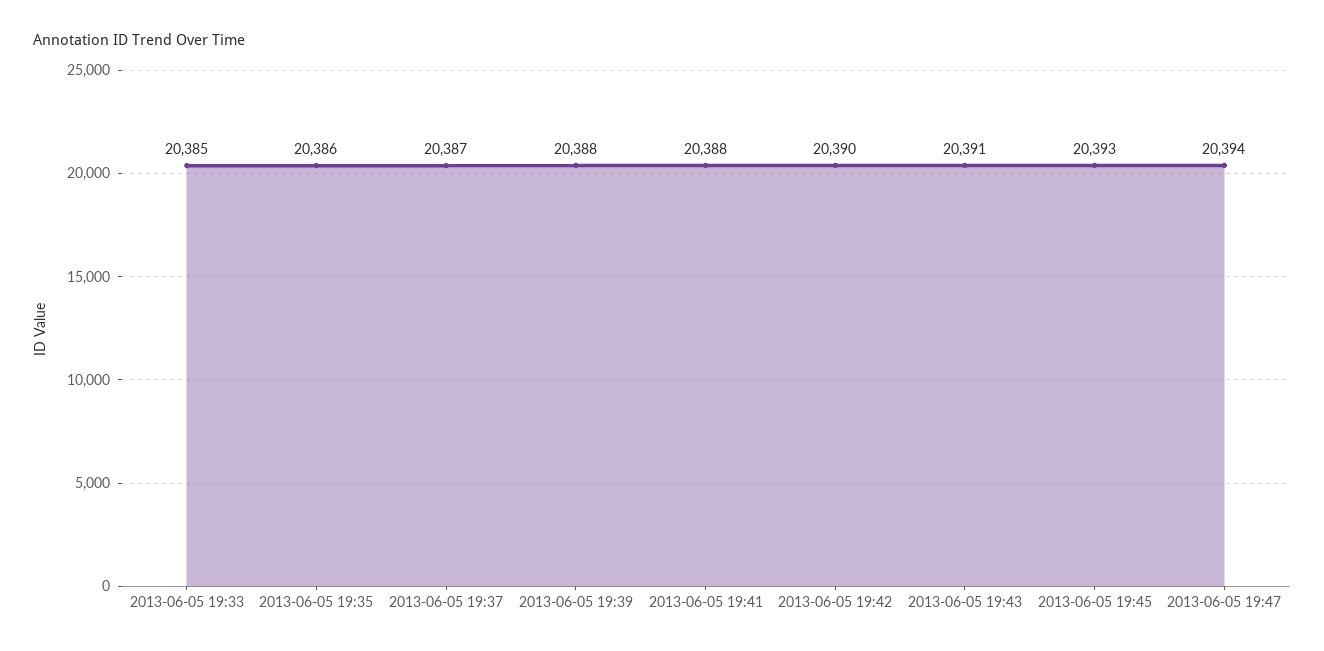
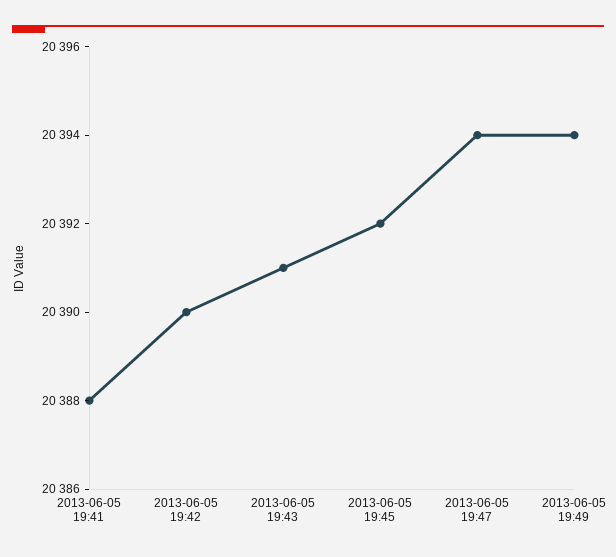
2013-06-05 19:33: 20385 -> none
2013-06-05 19:35: 20386 -> none
2013-06-05 19:37: 20387 -> none
2013-06-05 19:39: 20388 -> none
2013-06-05 19:45: 20393 -> 20392
2013-06-05 19:49: none -> 20394

